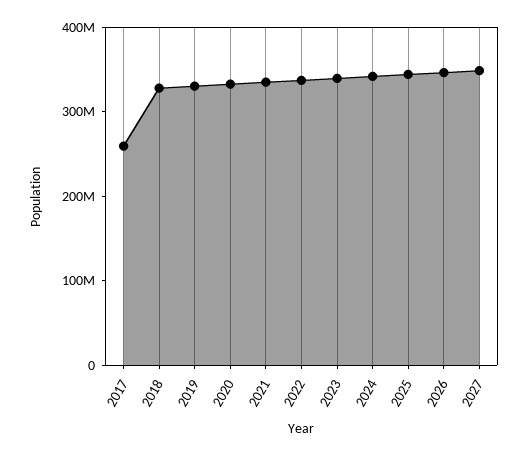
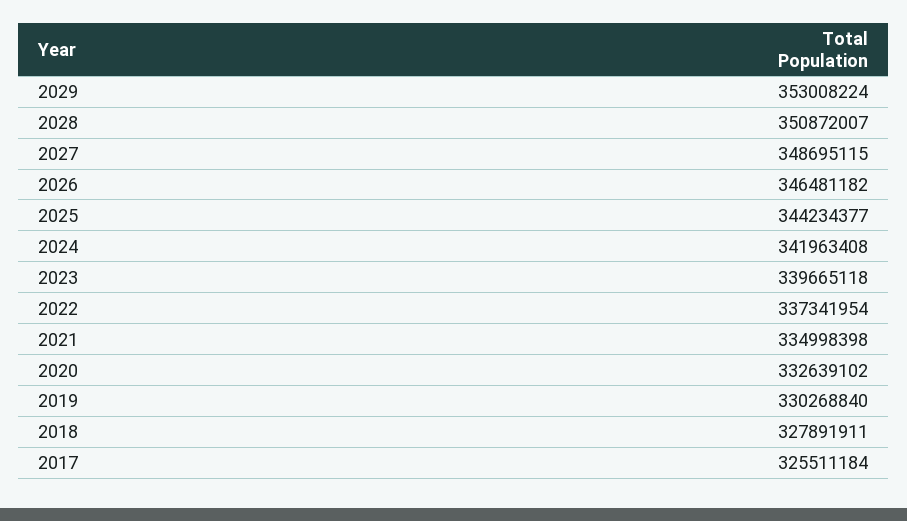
2017: 260000000 -> 325511184
2029: none -> 353008224
2028: none -> 350872007

